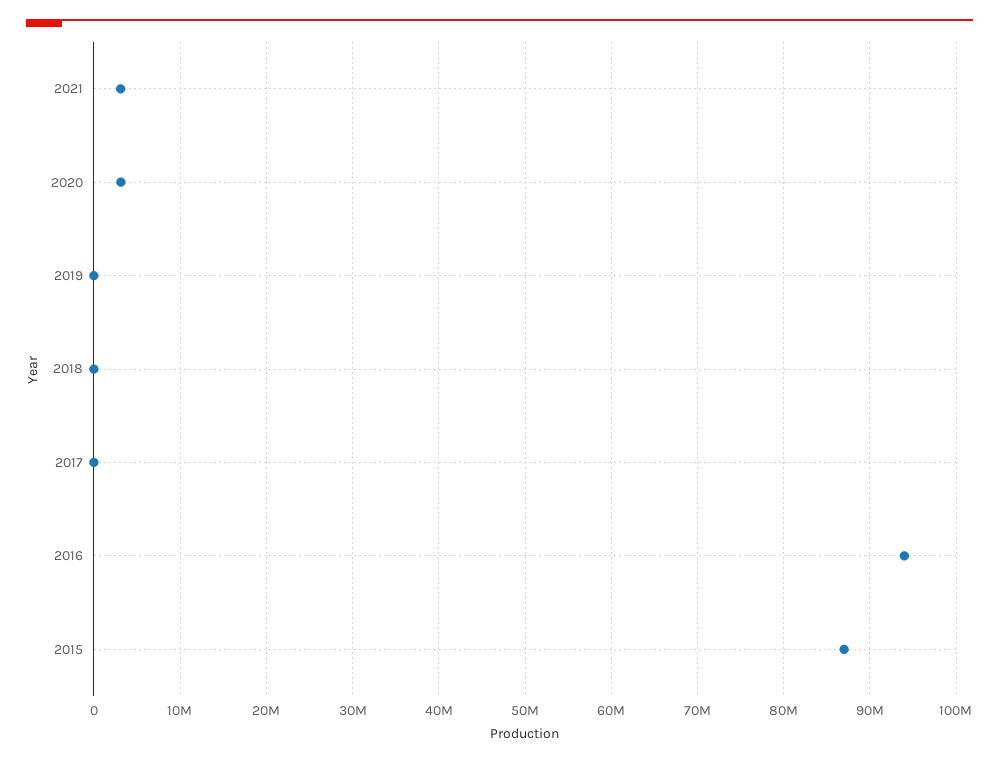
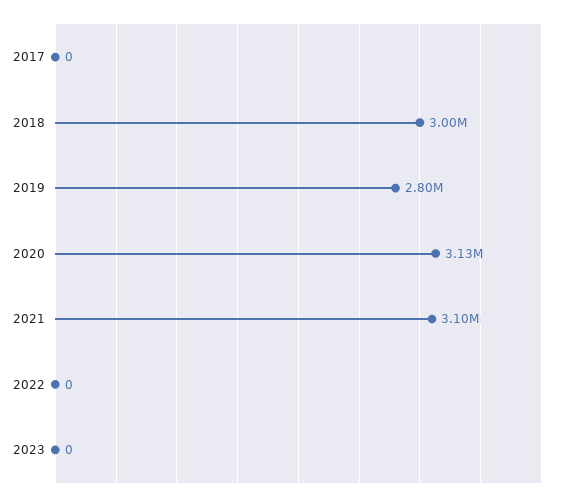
2019: 0 -> 2800000
2018: 0 -> 3000000
2016: 94000000 -> none
2015: 87000000 -> none
2022: none -> 0
2023: none -> 0

